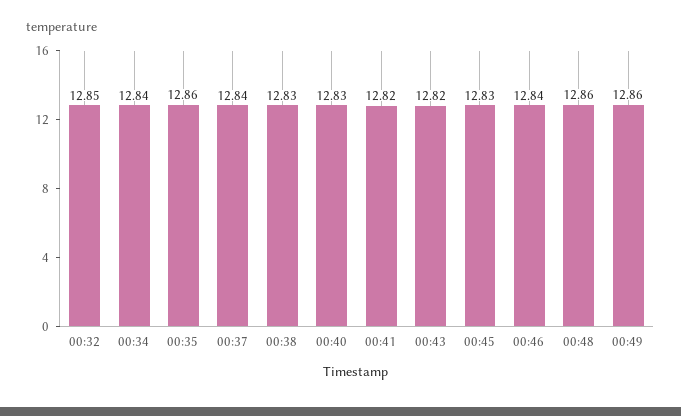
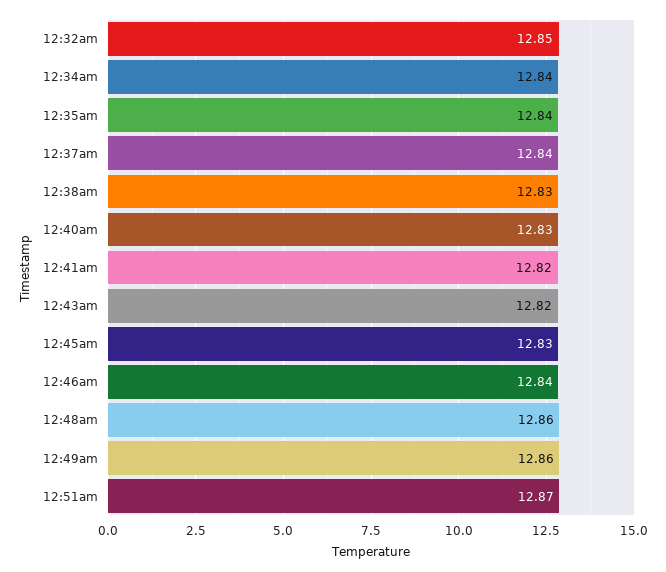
00:35: 12.86 -> 12.84
12:51am: none -> 12.87

